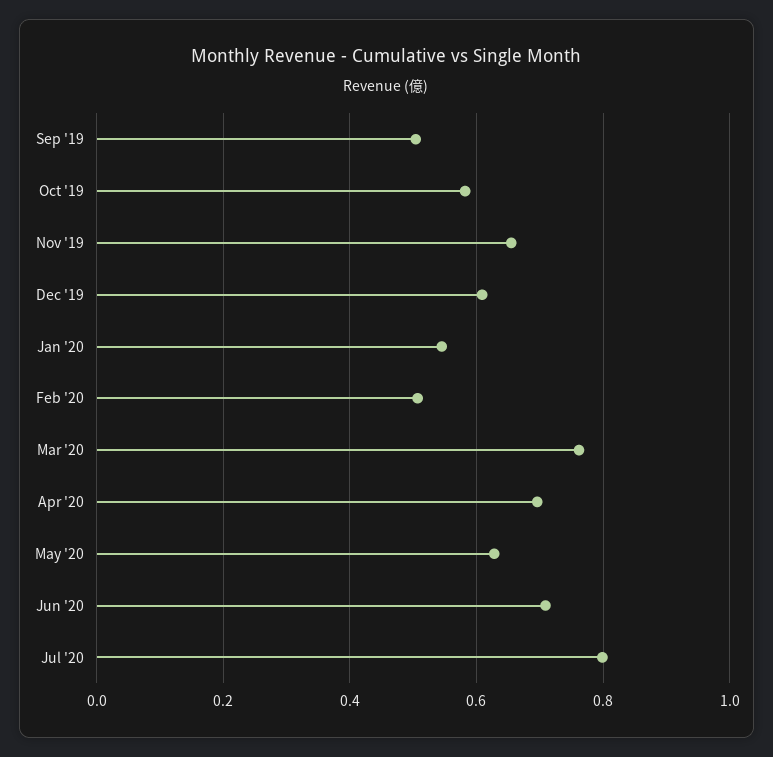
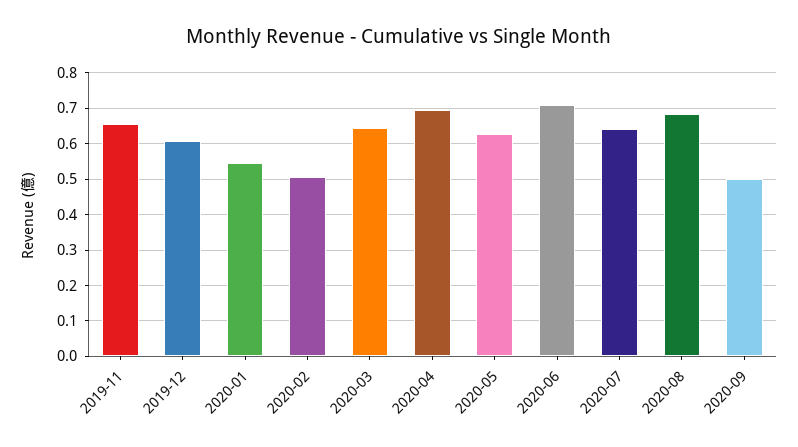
Sep '19: 0.5 -> none
Oct '19: 0.58 -> none
Mar '20: 0.76 -> 0.64
Jul '20: 0.8 -> 0.64
2020-08: none -> 0.68
2020-09: none -> 0.5

